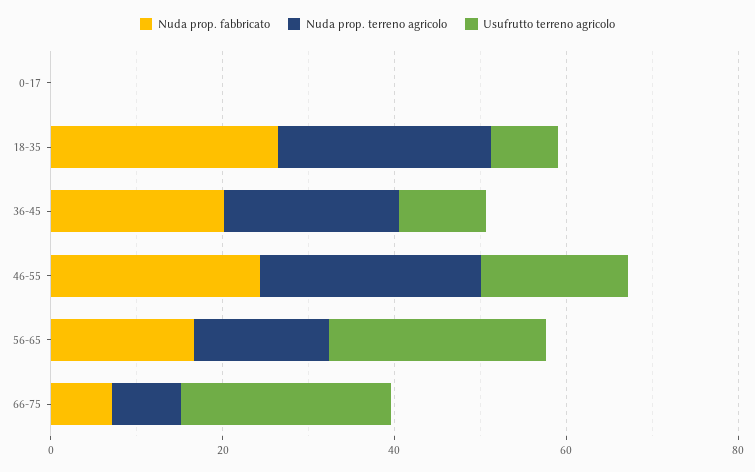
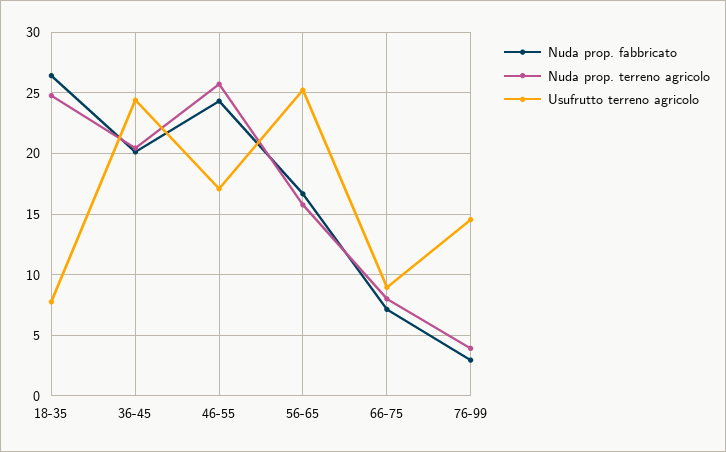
Nuda prop. fabbricato, 0-17: 0 -> none
Nuda prop. terreno agricolo, 0-17: 0 -> none
Usufrutto terreno agricolo, 0-17: 0 -> none
Usufrutto terreno agricolo, 36-45: 10 -> 24.5
Usufrutto terreno agricolo, 66-75: 25 -> 9
Nuda prop. fabbricato, 76-99: none -> 3
Nuda prop. terreno agricolo, 76-99: none -> 4
Usufrutto terreno agricolo, 76-99: none -> 14.5

